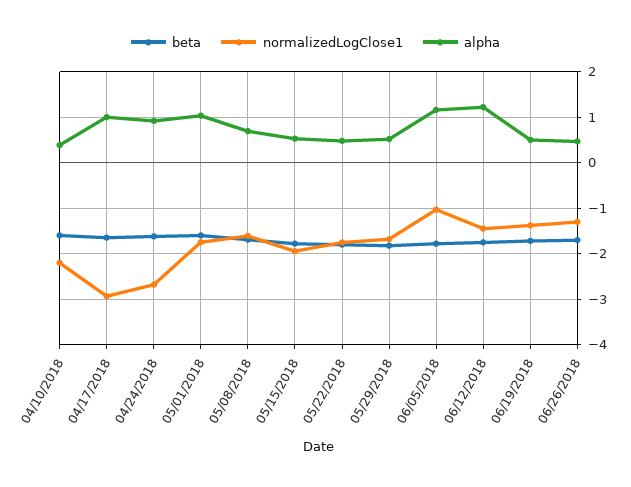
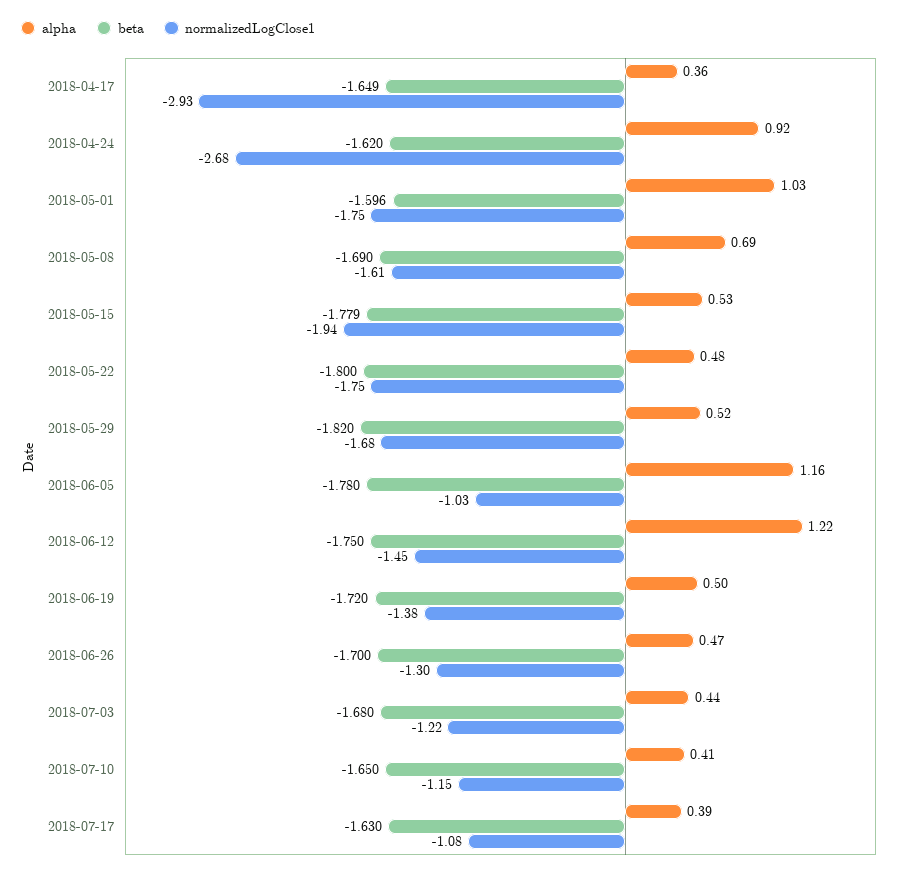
beta, 04/10/2018: -1.6 -> none
normalizedLogClose1, 04/10/2018: -2.2 -> none
alpha, 04/10/2018: 0.4 -> none
alpha, 04/17/2018: 1 -> 0.36
alpha, 2018-07-03: none -> 0.44
beta, 2018-07-03: none -> -1.68
normalizedLogClose1, 2018-07-03: none -> -1.22
alpha, 2018-07-10: none -> 0.41
beta, 2018-07-10: none -> -1.65
normalizedLogClose1, 2018-07-10: none -> -1.15
alpha, 2018-07-17: none -> 0.39
beta, 2018-07-17: none -> -1.63
normalizedLogClose1, 2018-07-17: none -> -1.08

